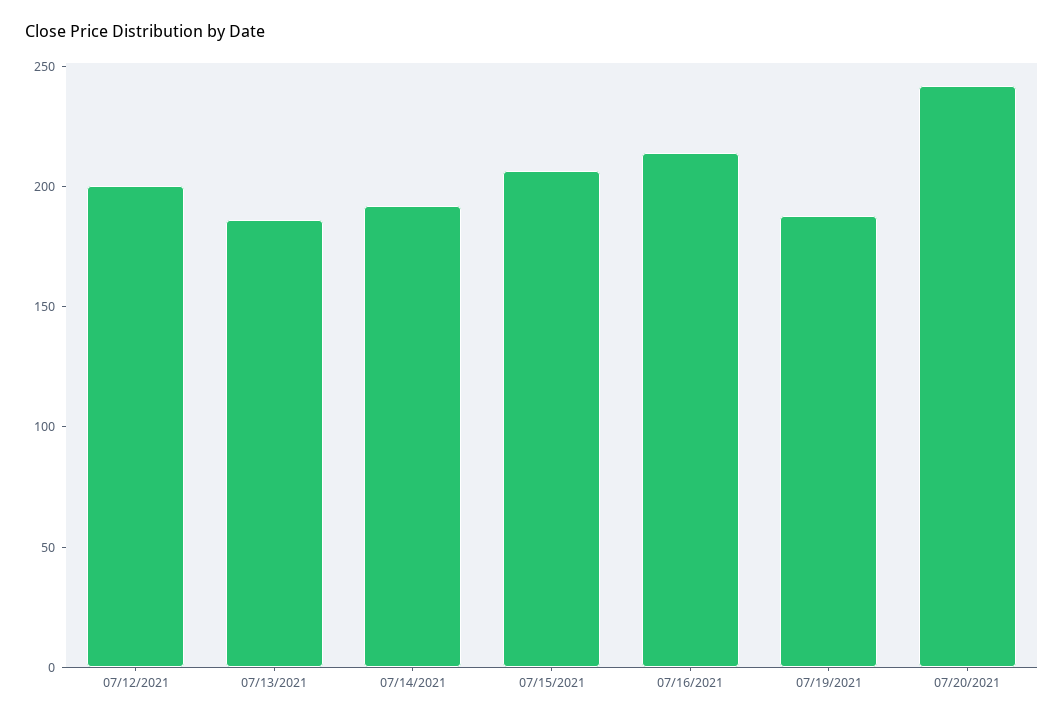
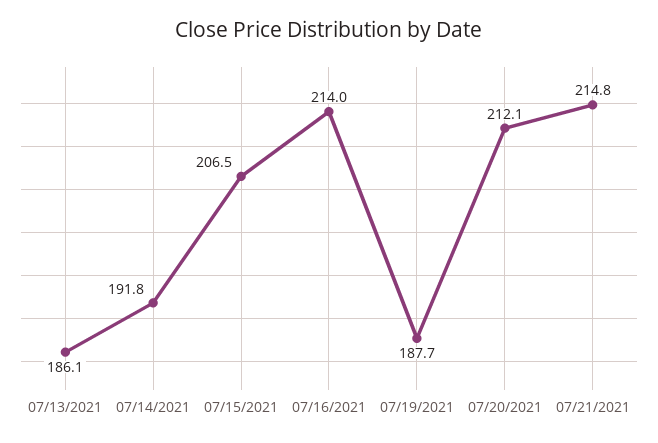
07/12/2021: 200 -> none
07/20/2021: 240 -> 212.1
07/21/2021: none -> 214.8

